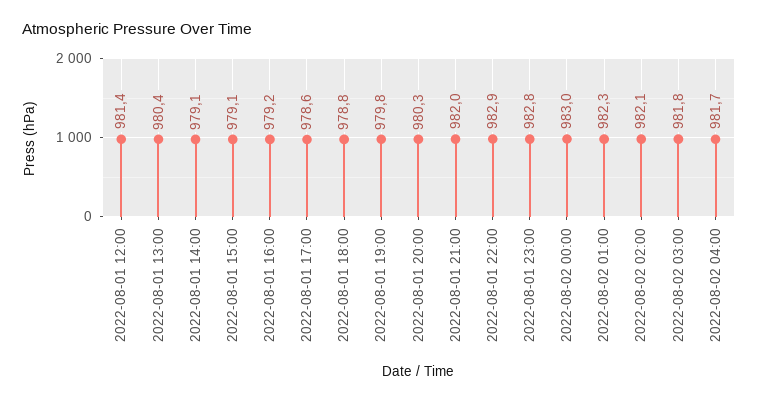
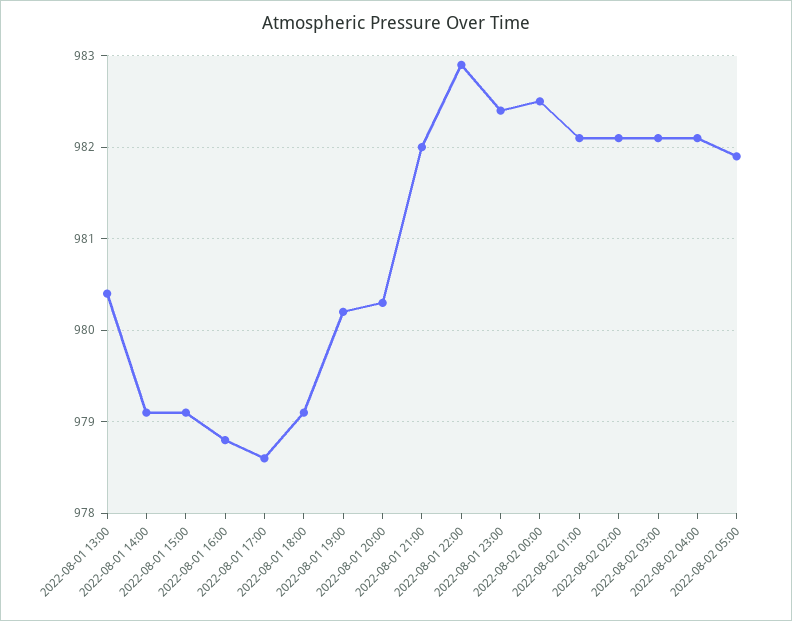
2022-08-01 12:00: 981.4 -> none
2022-08-01 16:00: 979.2 -> 978.8
2022-08-01 18:00: 978.8 -> 979.1
2022-08-01 19:00: 979.8 -> 980.2
2022-08-01 23:00: 982.8 -> 982.4
2022-08-02 00:00: 983 -> 982.5
2022-08-02 01:00: 982.3 -> 982.1
2022-08-02 03:00: 981.8 -> 982.1
2022-08-02 04:00: 981.7 -> 982.1
2022-08-02 05:00: none -> 981.9

